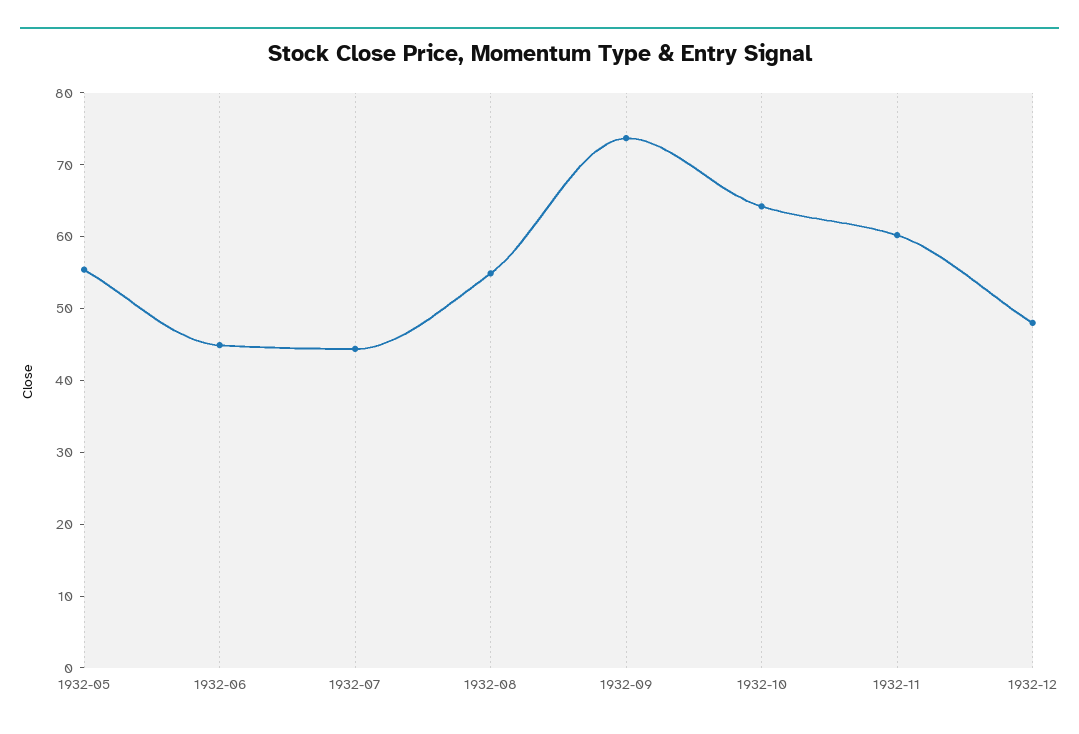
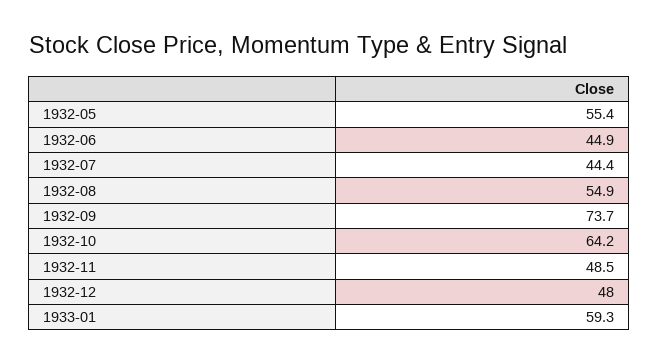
1932-11: 60 -> 48.5
1933-01: none -> 59.3

